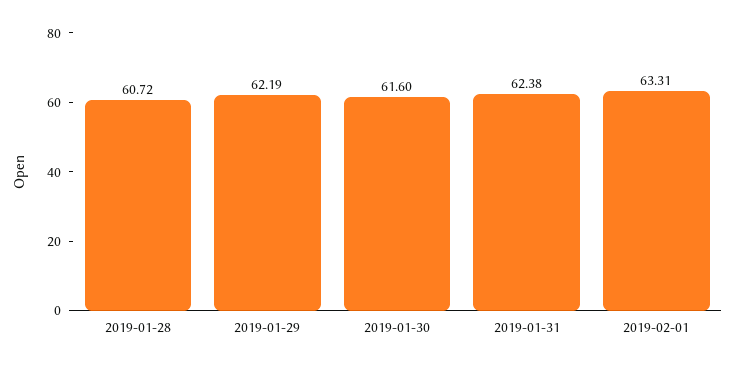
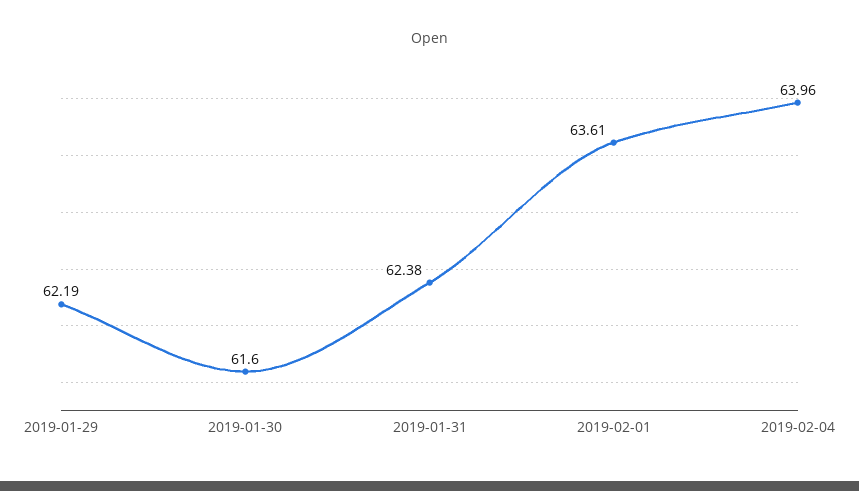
2019-01-28: 60.72 -> none
2019-02-01: 63.31 -> 63.61
2019-02-04: none -> 63.96

